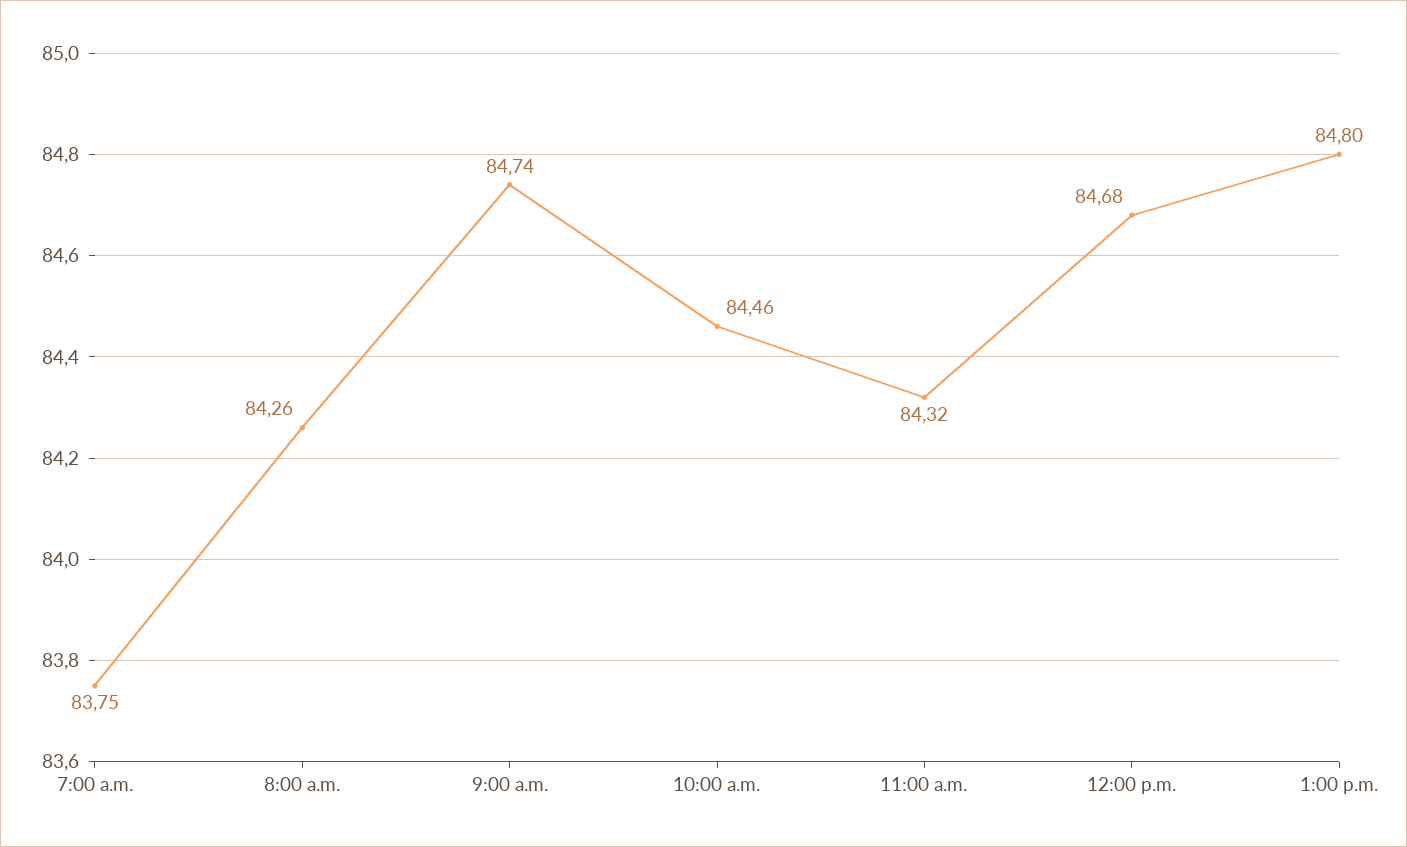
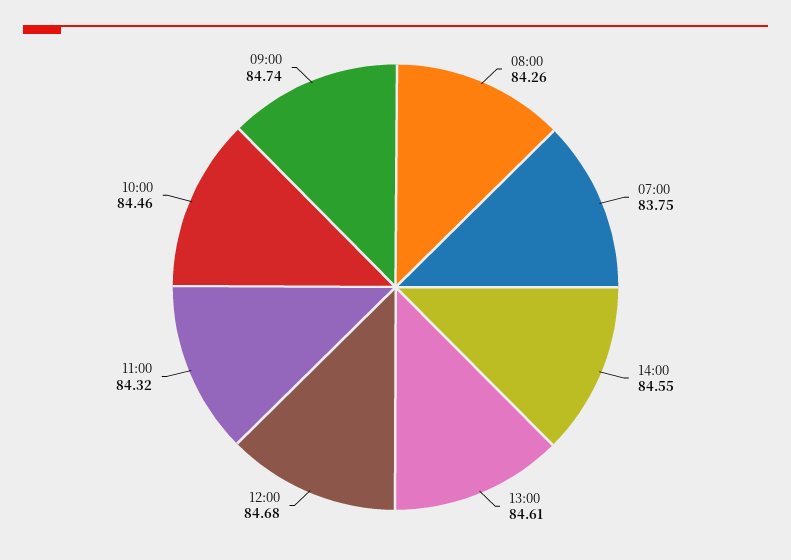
1:00 p.m.: 84.8 -> 84.61
14:00: none -> 84.55

